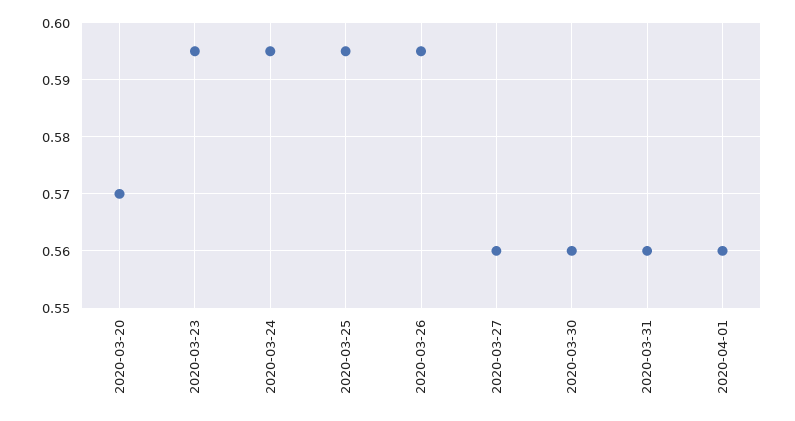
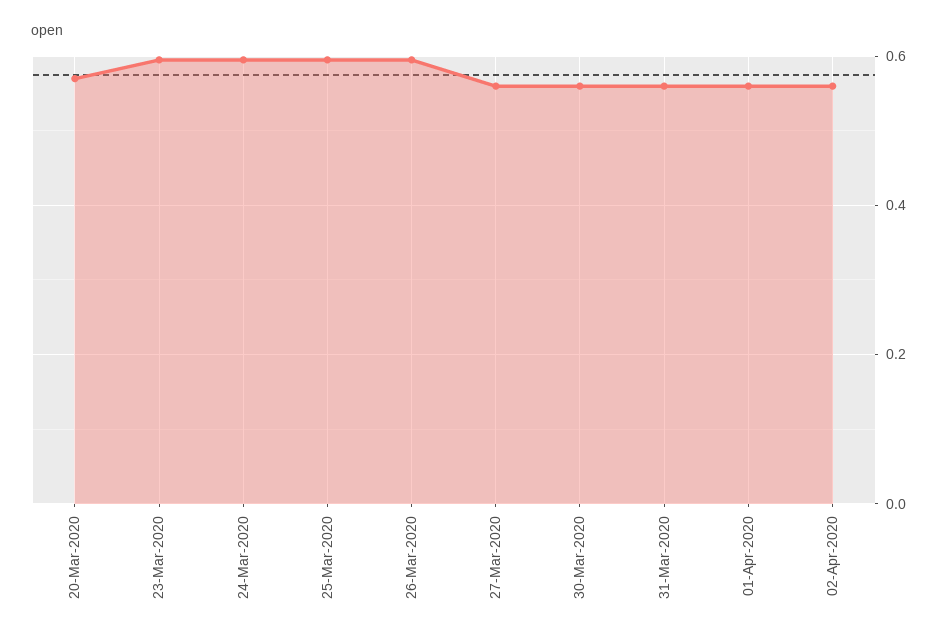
02-Apr-2020: none -> 0.56

